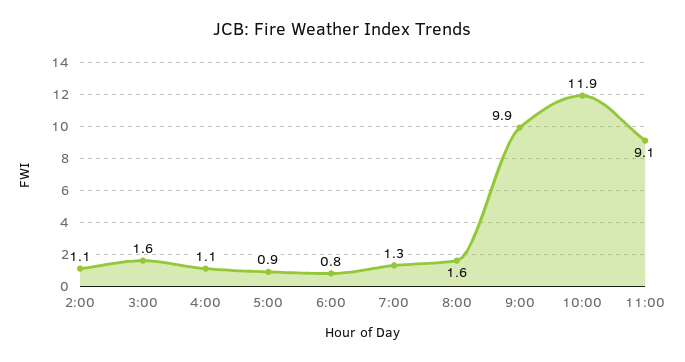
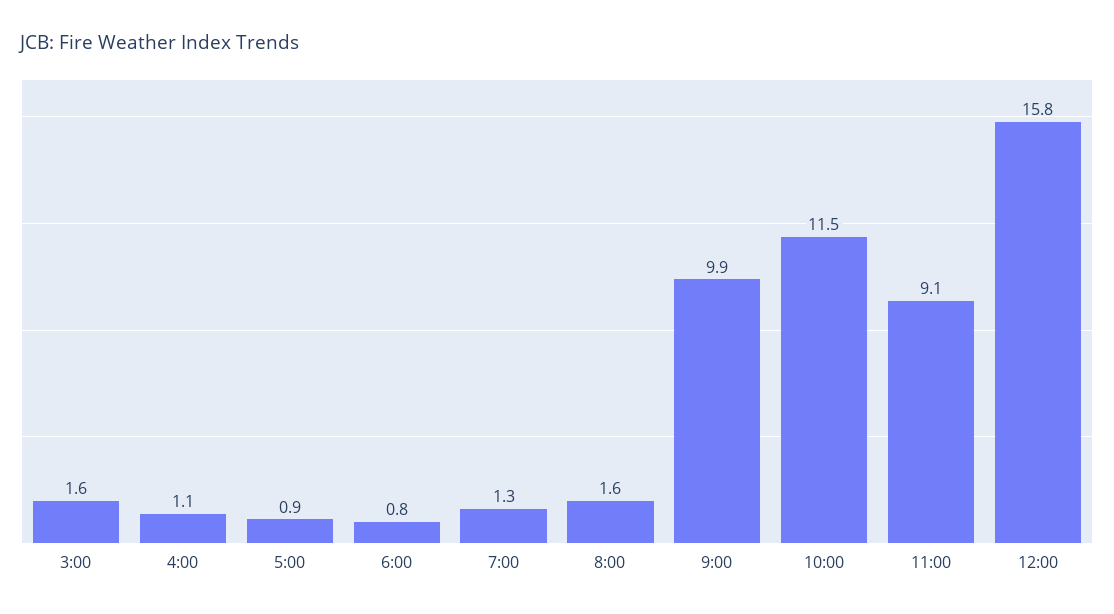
2:00: 1.1 -> none
10:00: 11.9 -> 11.5
12:00: none -> 15.8

